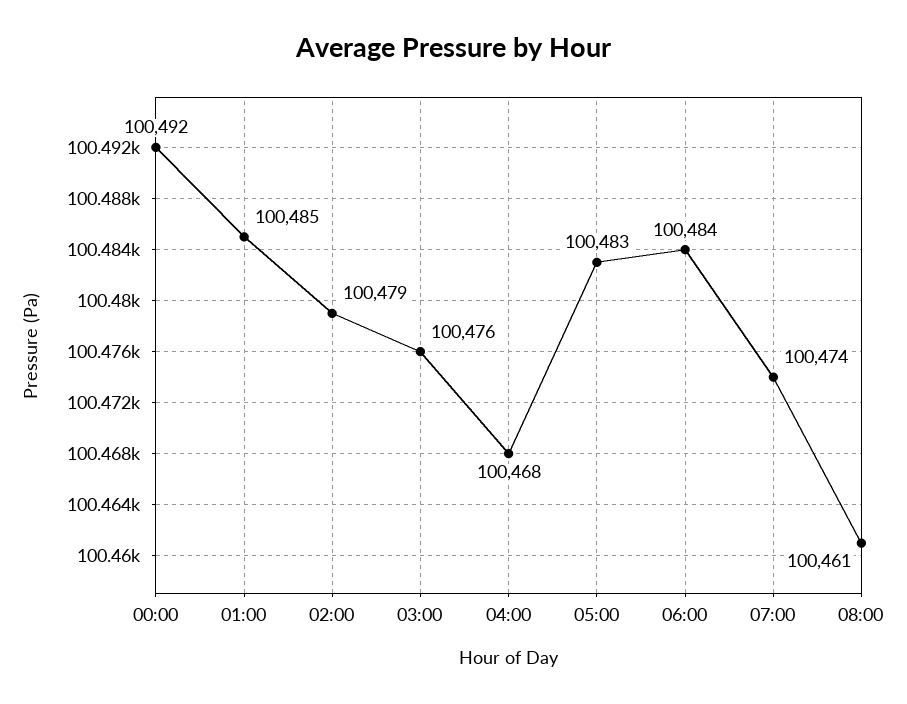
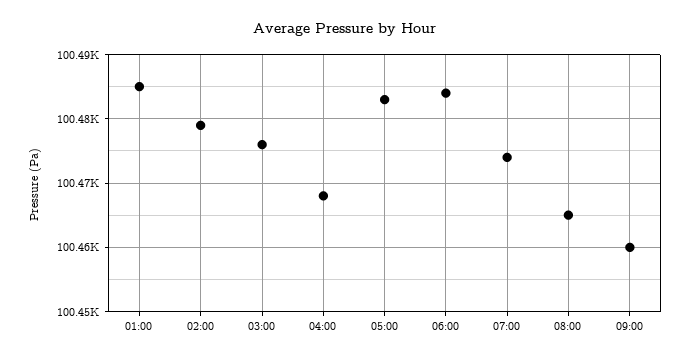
00:00: 100492 -> none
08:00: 100461 -> 100465
09:00: none -> 100460

